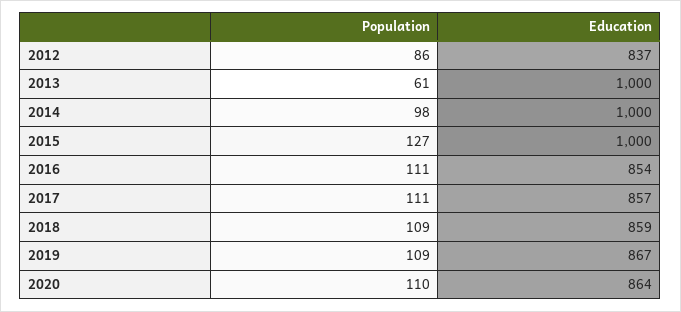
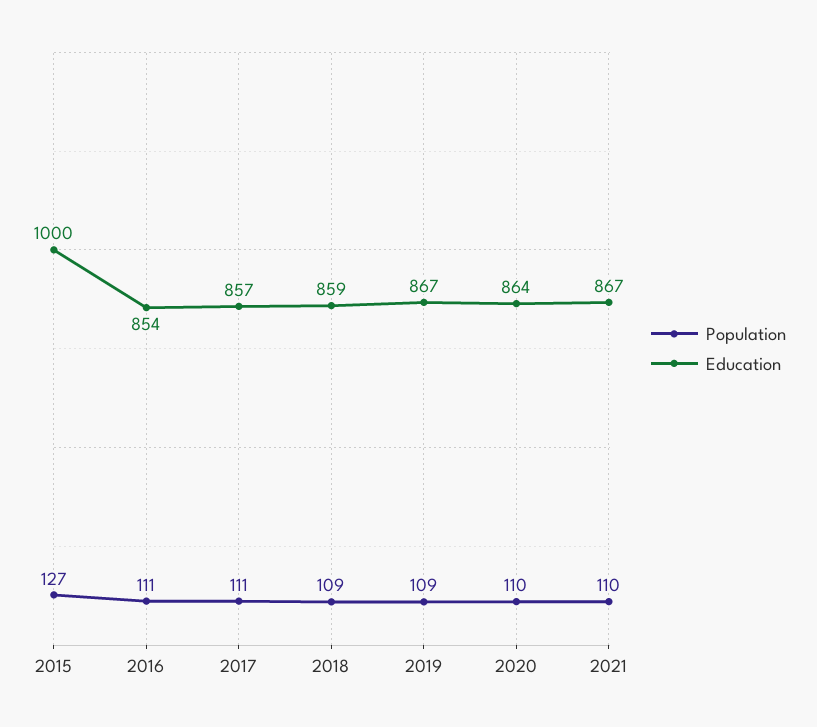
Population, 2012: 86 -> none
Education, 2012: 837 -> none
Population, 2013: 61 -> none
Education, 2013: 1000 -> none
Population, 2014: 98 -> none
Education, 2014: 1000 -> none
Population, 2021: none -> 110
Education, 2021: none -> 867

